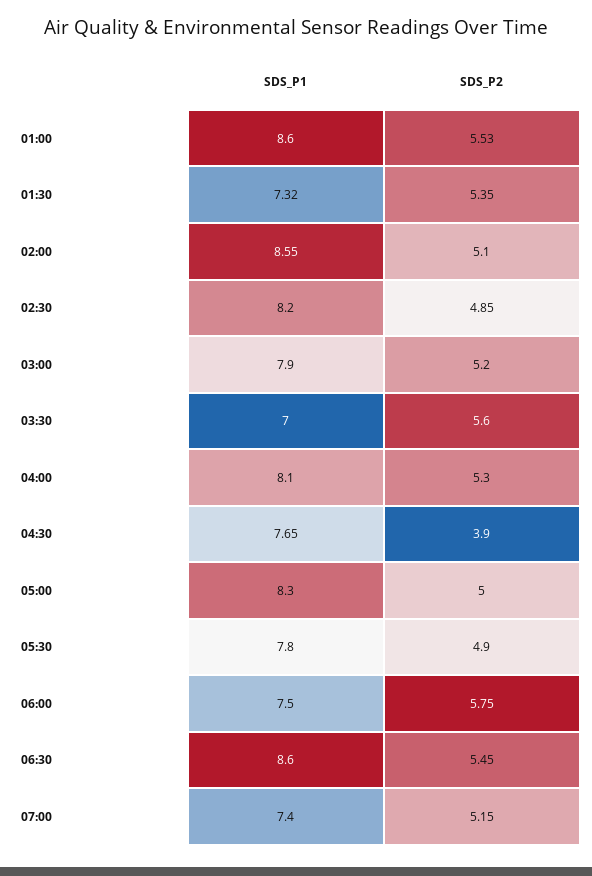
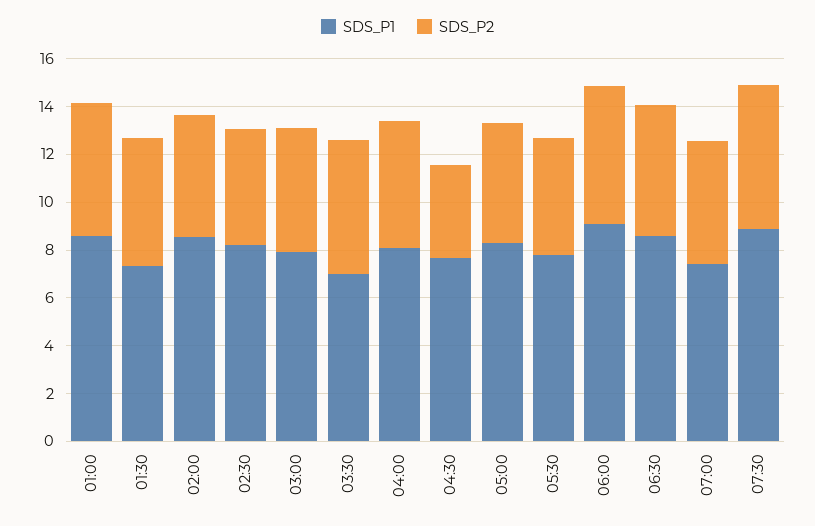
SDS_P1, 06:00: 7.5 -> 9
SDS_P1, 07:30: none -> 9
SDS_P2, 07:30: none -> 6

